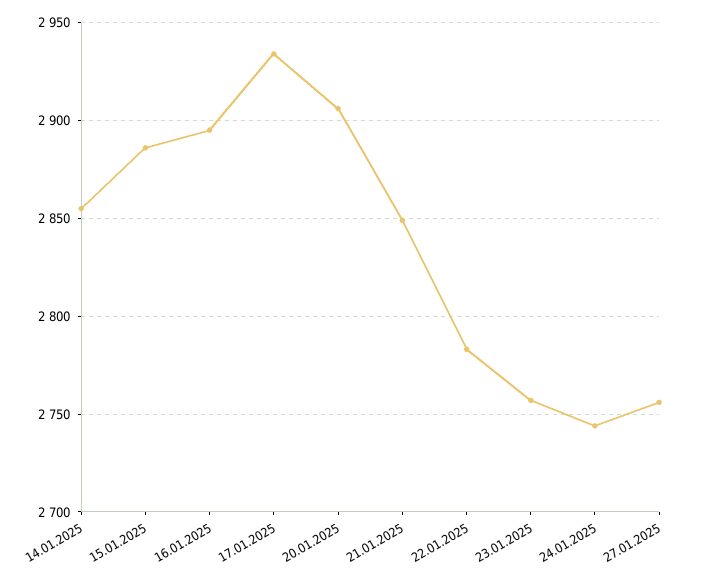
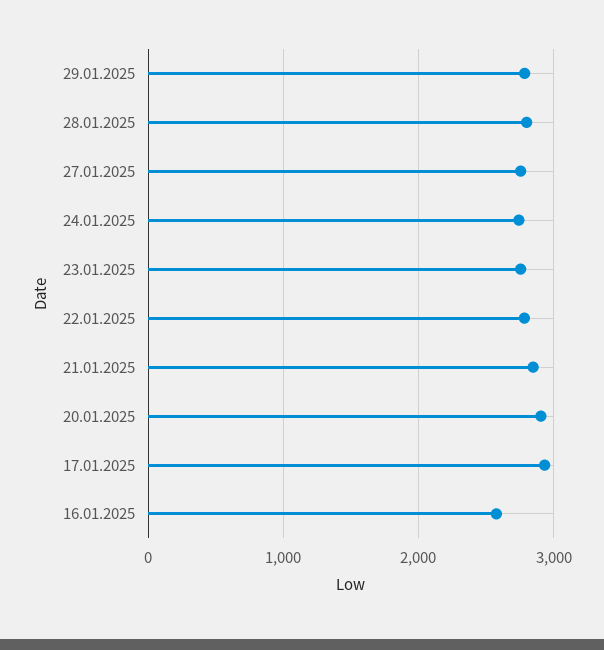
14.01.2025: 2855 -> none
15.01.2025: 2885 -> none
16.01.2025: 2895 -> 2600
29.01.2025: none -> 2800
28.01.2025: none -> 2800

